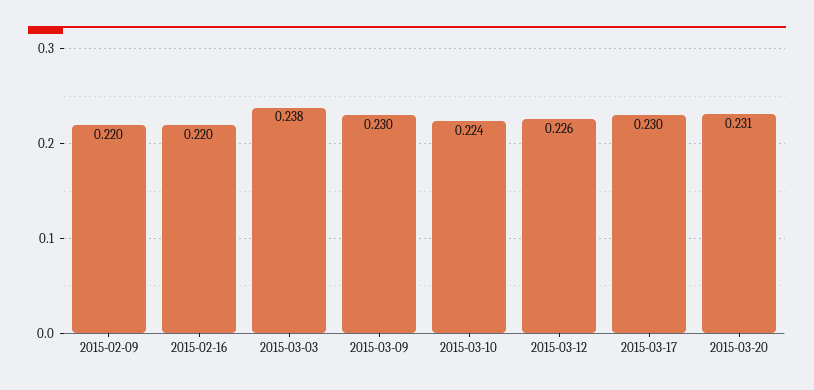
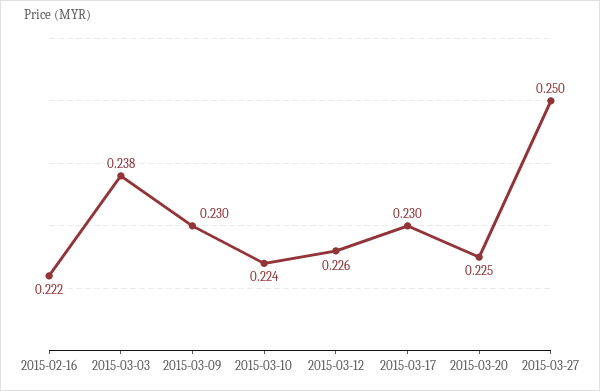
2015-02-09: 0.22 -> none
2015-02-16: 0.22 -> 0.222
2015-03-20: 0.231 -> 0.225
2015-03-27: none -> 0.25

